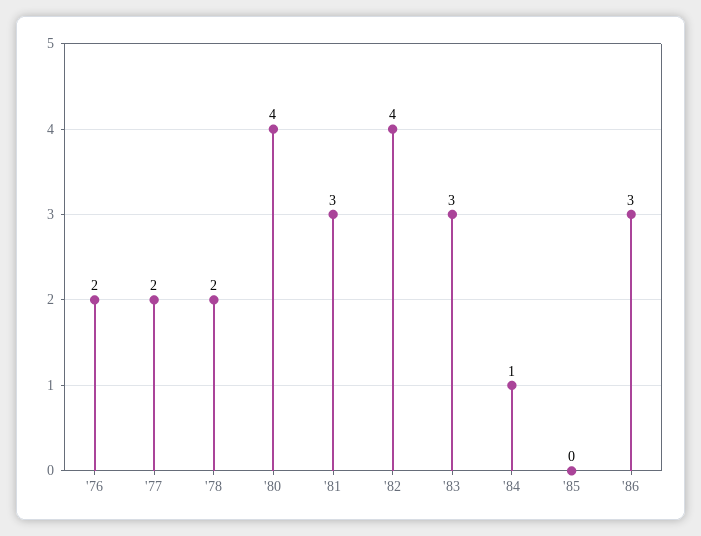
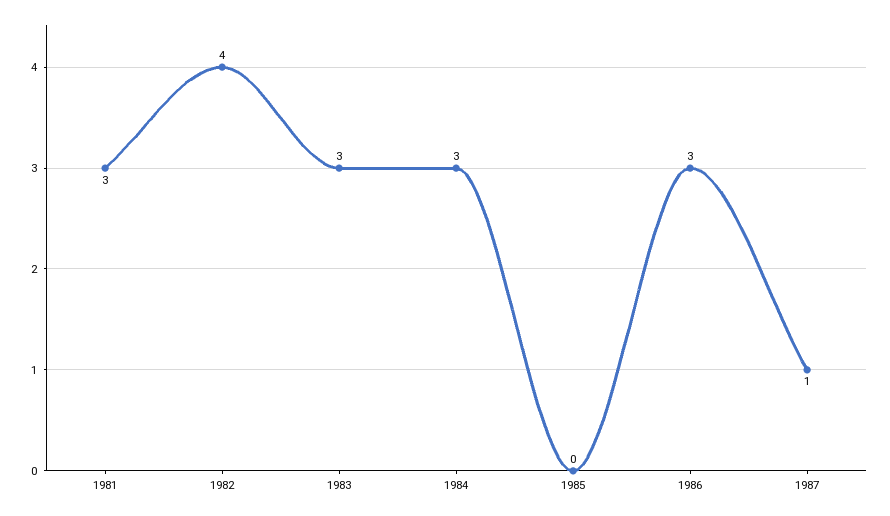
'76: 2 -> none
'77: 2 -> none
'78: 2 -> none
'80: 4 -> none
'84: 1 -> 3
1987: none -> 1

